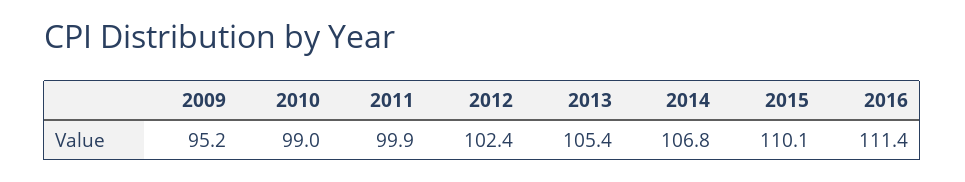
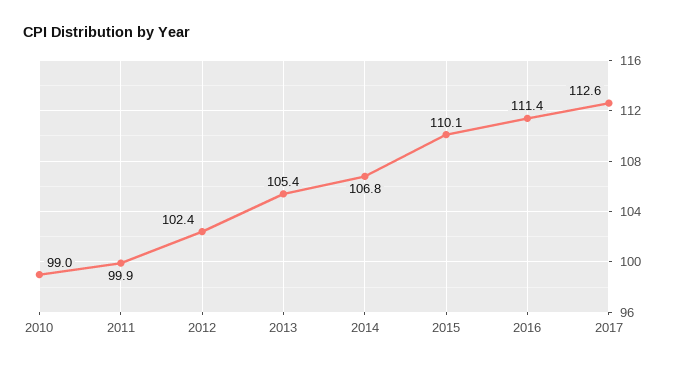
2009: 95.2 -> none
2017: none -> 112.6

